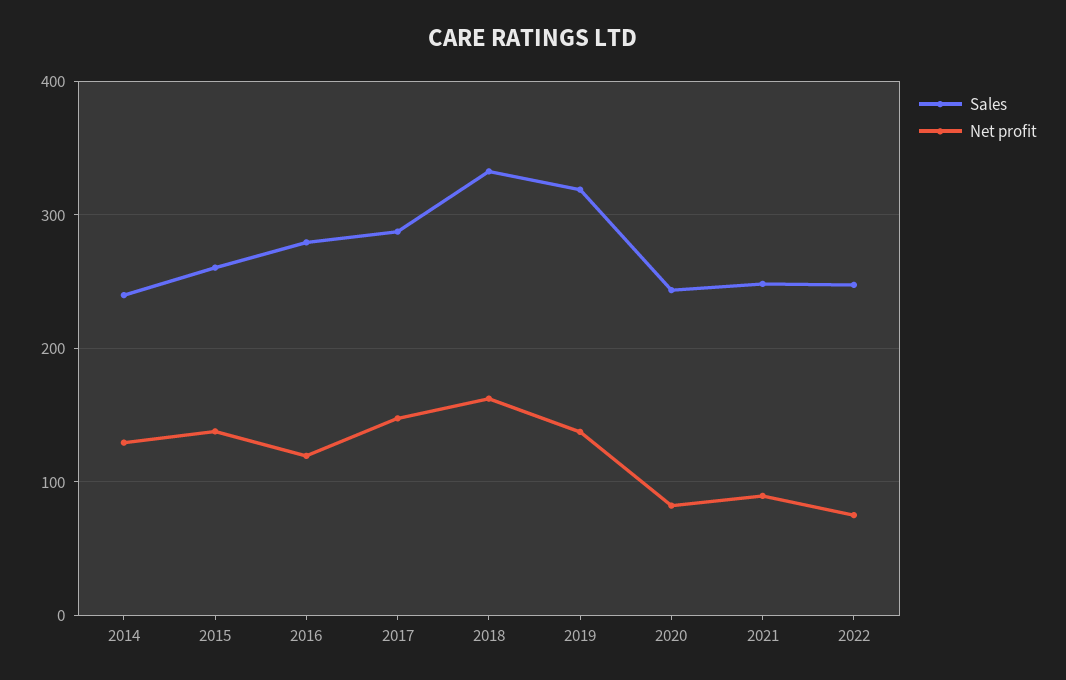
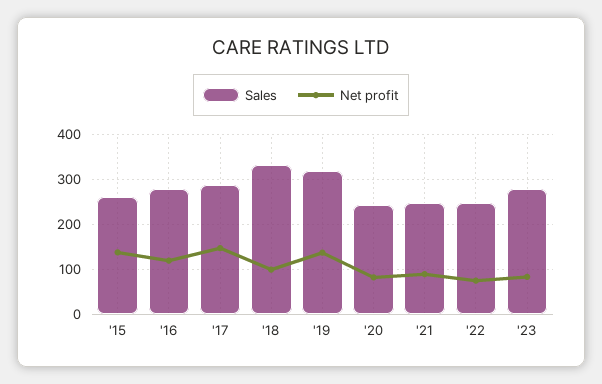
Sales, 2014: 240 -> none
Net profit, 2014: 130 -> none
Net profit, 2018: 160 -> 100
Sales, '23: none -> 280
Net profit, '23: none -> 80

